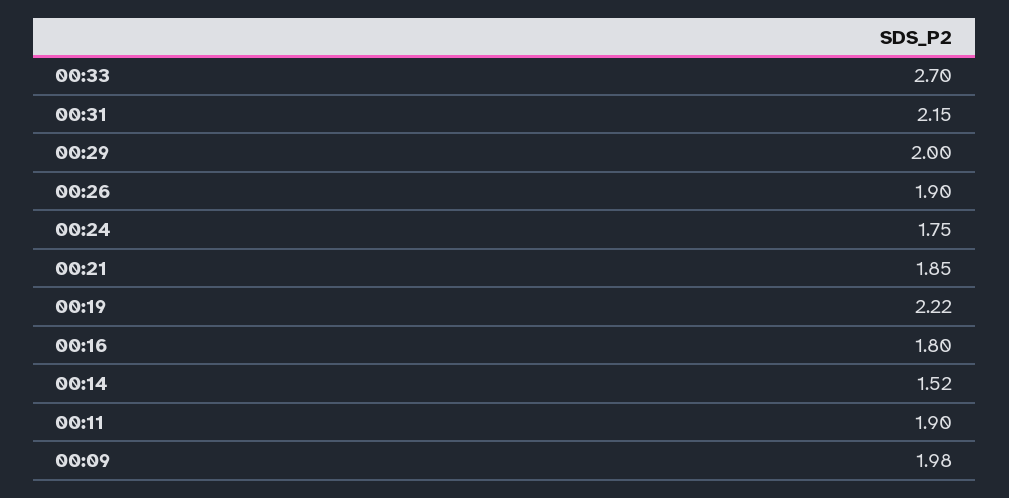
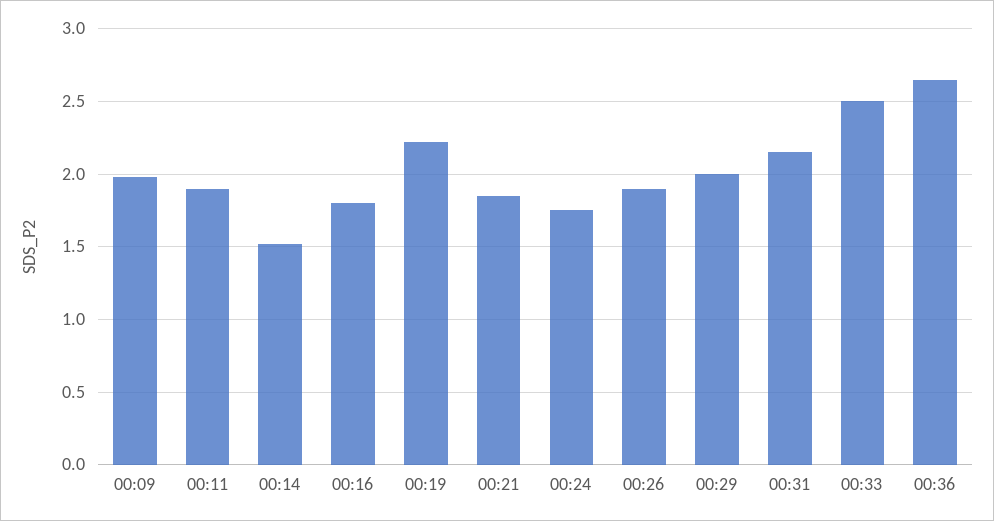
00:33: 2.7 -> 2.5
00:36: none -> 2.65

